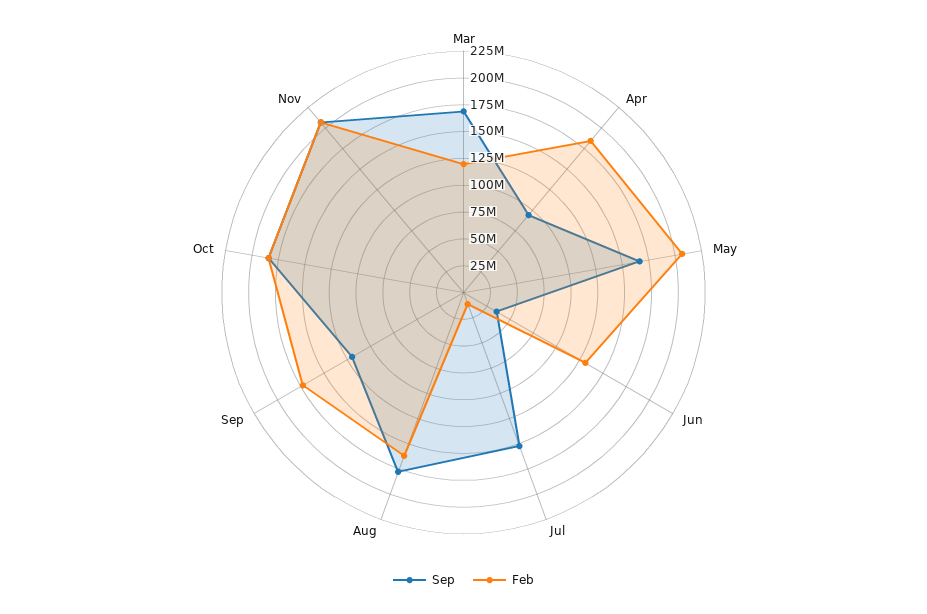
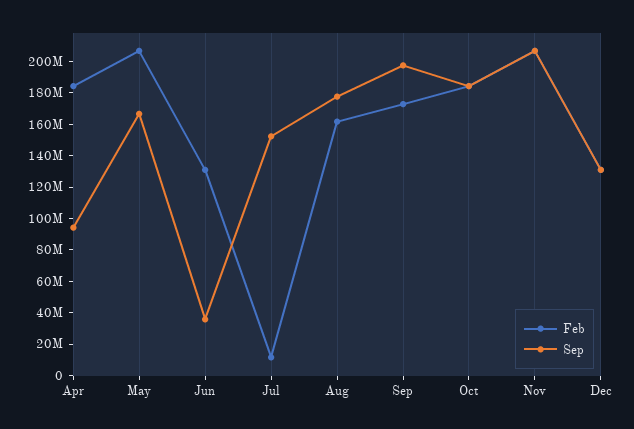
Sep, Mar: 175000000 -> none
Feb, Mar: 125000000 -> none
Sep, Sep: 125000000 -> 200000000
Feb, Dec: none -> 130000000
Sep, Dec: none -> 130000000

